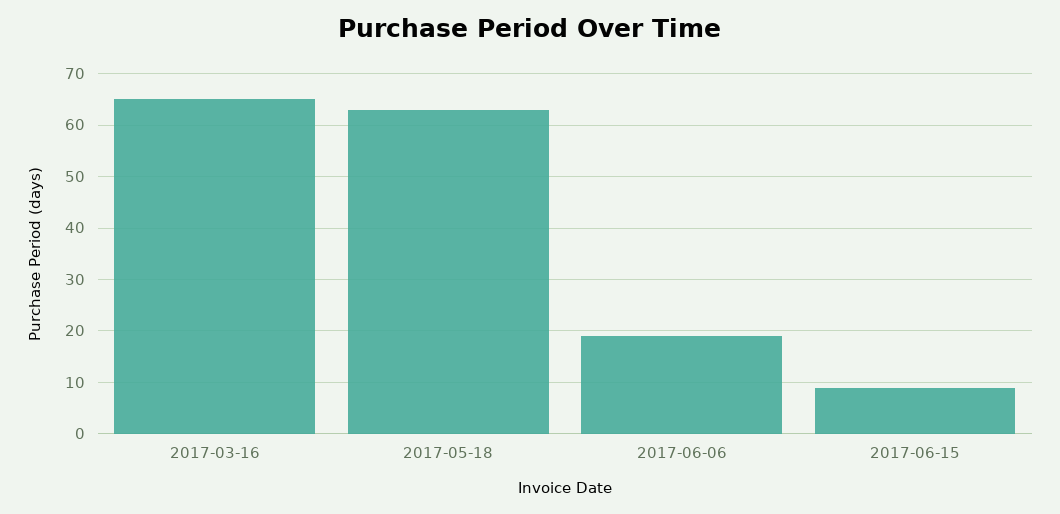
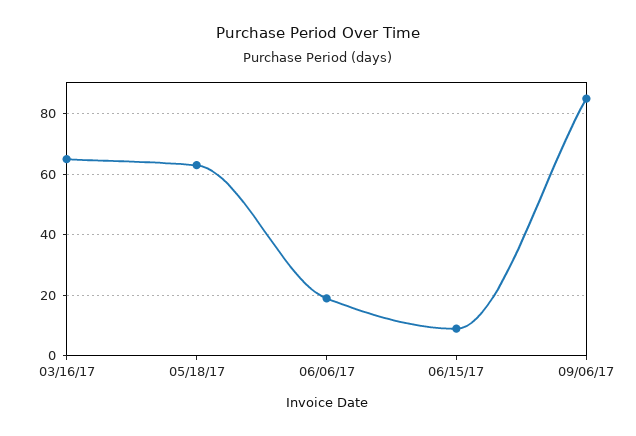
09/06/17: none -> 85

